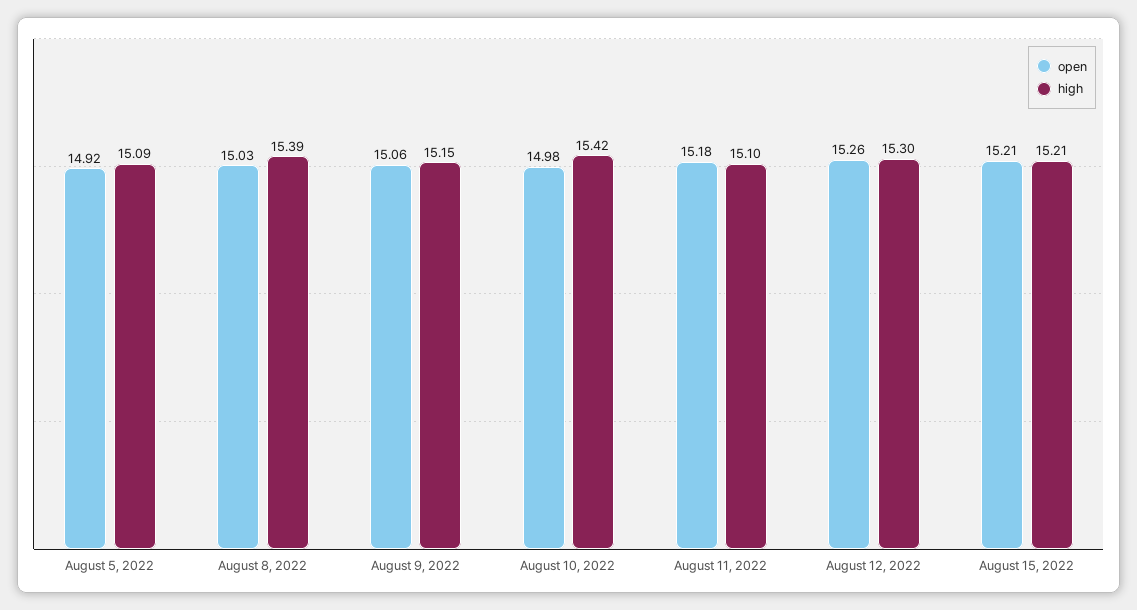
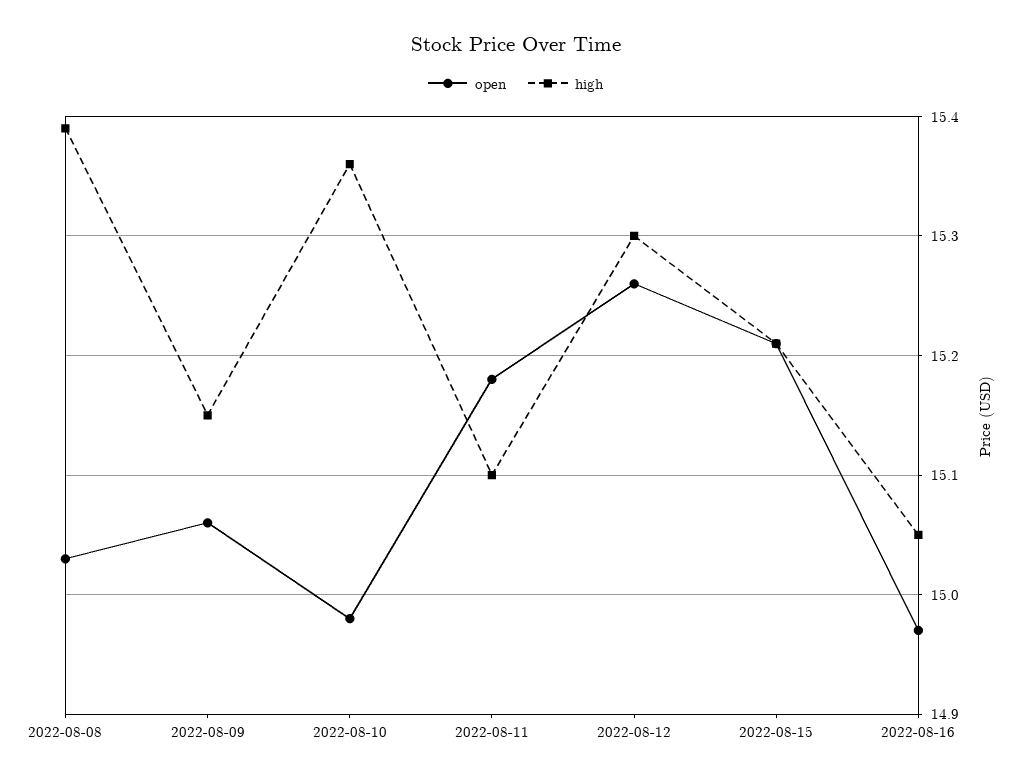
open, August 5, 2022: 14.92 -> none
high, August 5, 2022: 15.09 -> none
high, August 10, 2022: 15.42 -> 15.36
open, 2022-08-16: none -> 14.97
high, 2022-08-16: none -> 15.05

